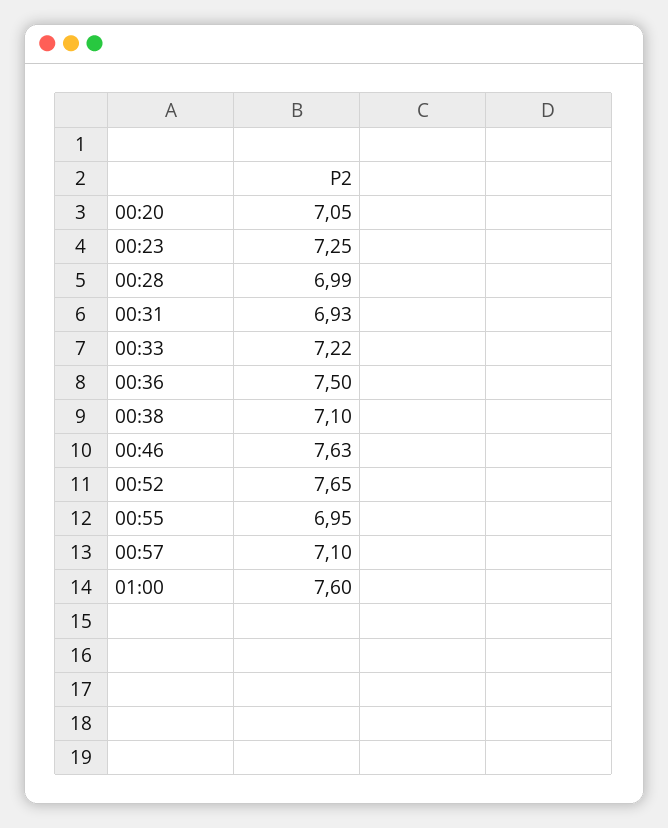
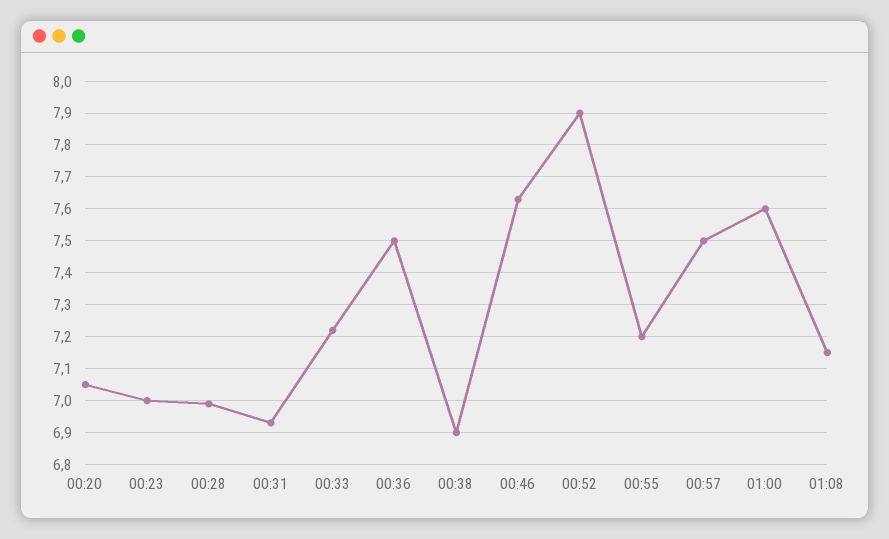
00:23: 7.25 -> 7
00:38: 7.1 -> 6.9
00:52: 7.65 -> 7.9
00:55: 6.95 -> 7.2
00:57: 7.1 -> 7.5
01:08: none -> 7.15

